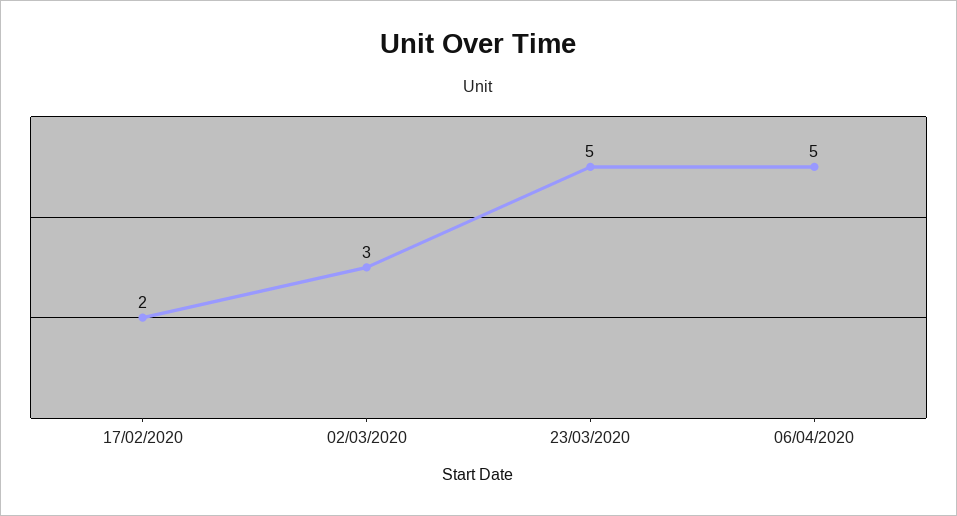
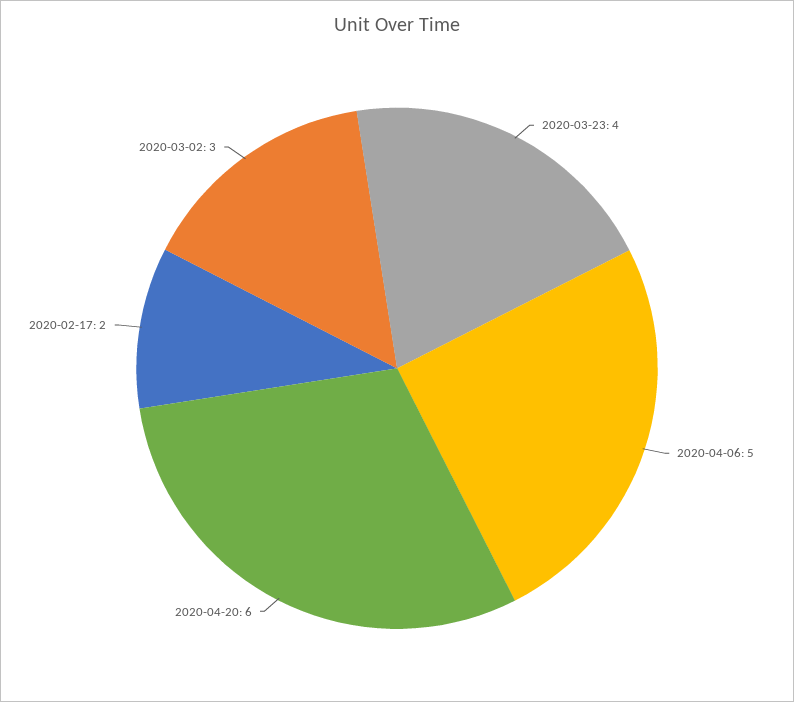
23/03/2020: 5 -> 4
2020-04-20: none -> 6

